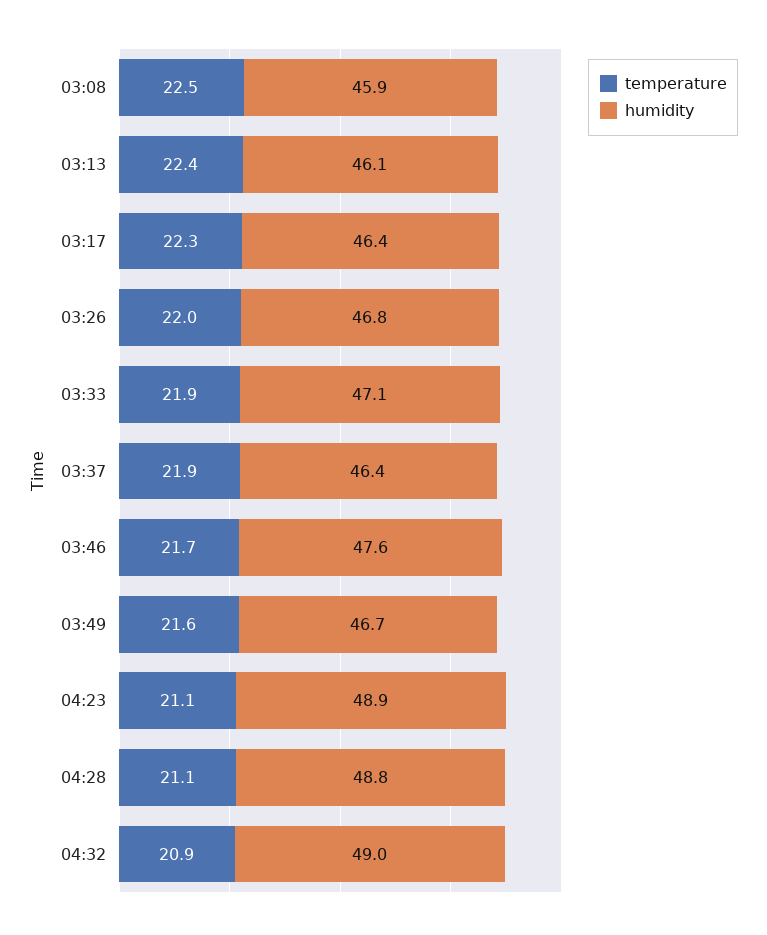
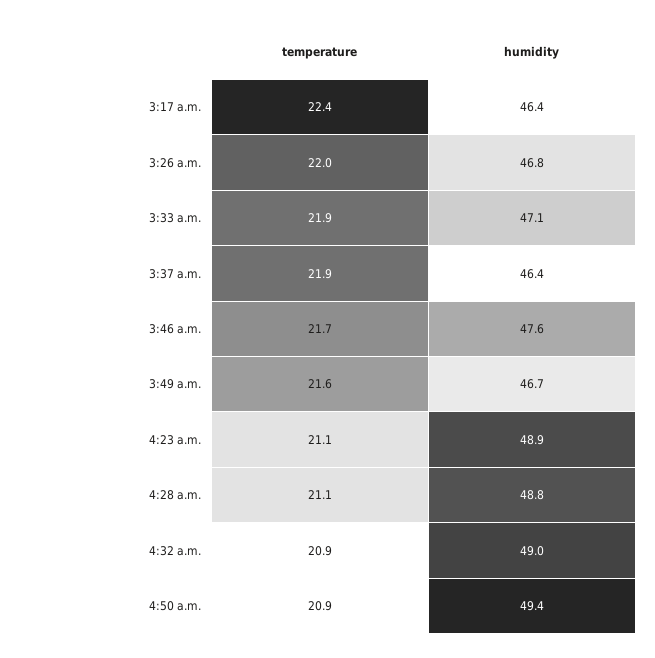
temperature, 03:08: 22.5 -> none
humidity, 03:08: 45.9 -> none
temperature, 03:13: 22.4 -> none
humidity, 03:13: 46.1 -> none
temperature, 03:17: 22.3 -> 22.4
temperature, 4:50 a.m.: none -> 20.9
humidity, 4:50 a.m.: none -> 49.4

